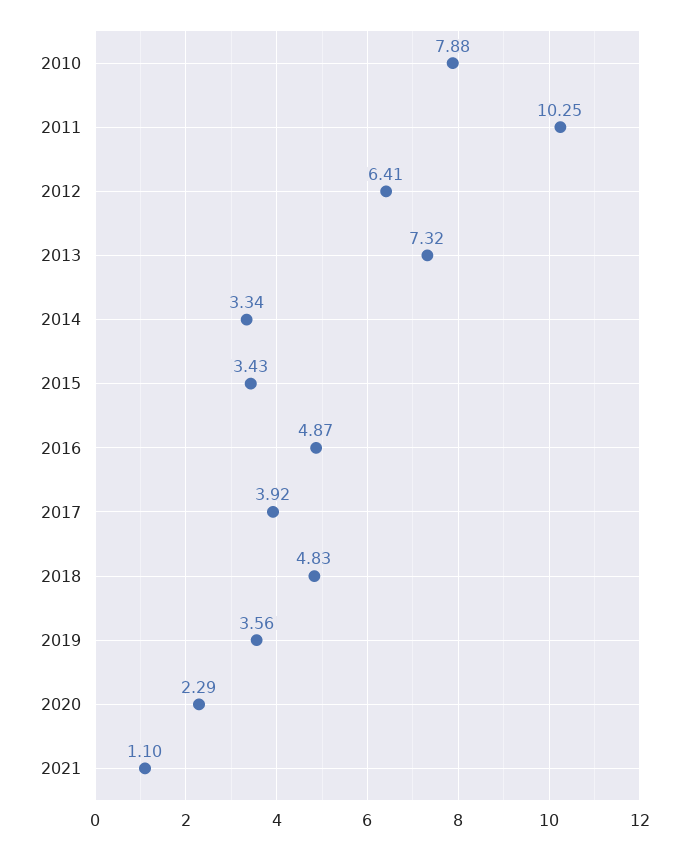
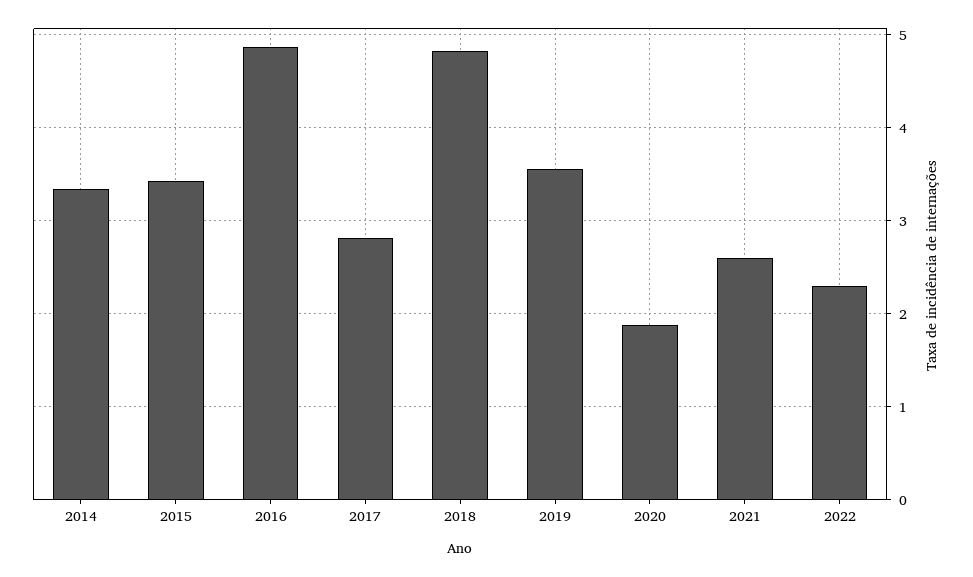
2010: 7.88 -> none
2011: 10.25 -> none
2012: 6.41 -> none
2013: 7.32 -> none
2017: 3.92 -> 2.8
2020: 2.29 -> 1.9
2021: 1.1 -> 2.6
2022: none -> 2.3

